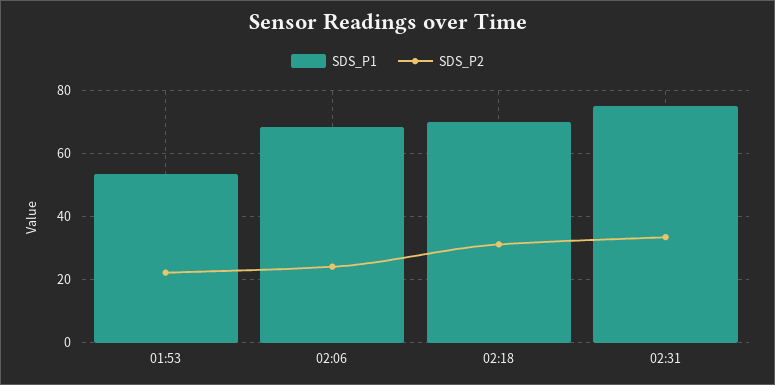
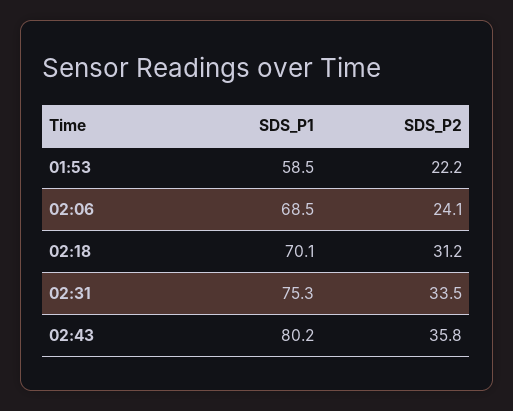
SDS_P1, 01:53: 54 -> 58.5
SDS_P1, 02:43: none -> 80.2
SDS_P2, 02:43: none -> 35.8

